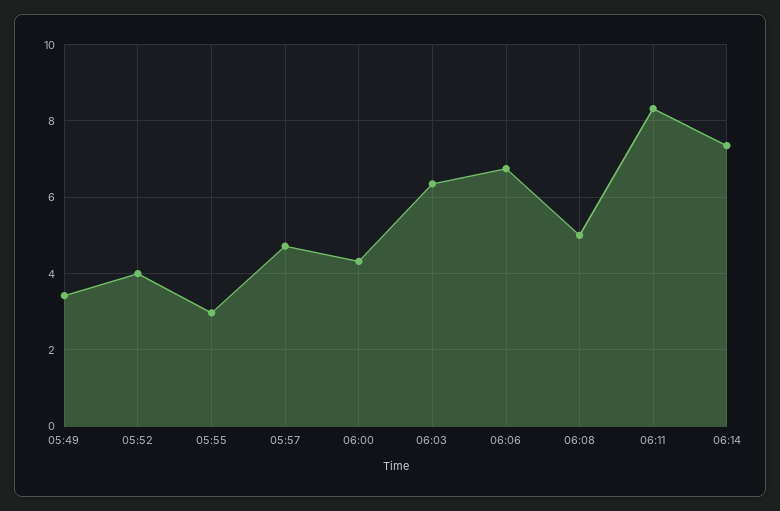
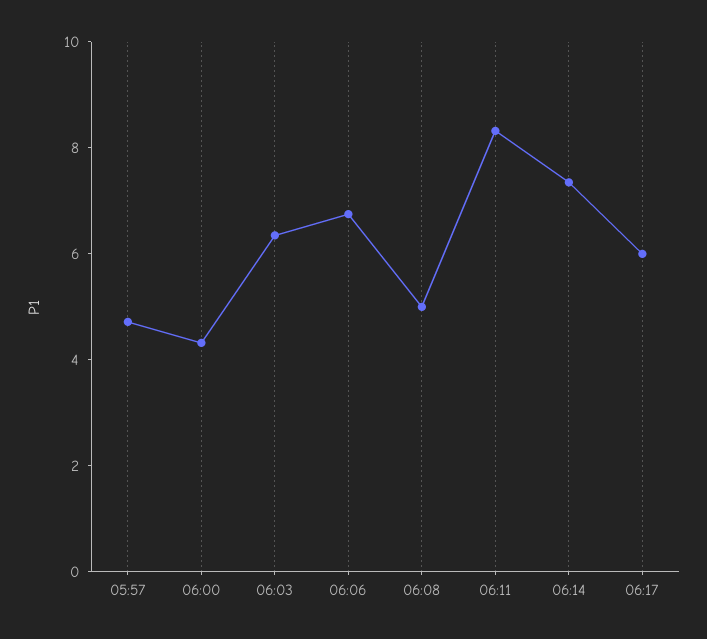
05:49: 3.4 -> none
05:52: 4 -> none
05:55: 3 -> none
06:17: none -> 6

